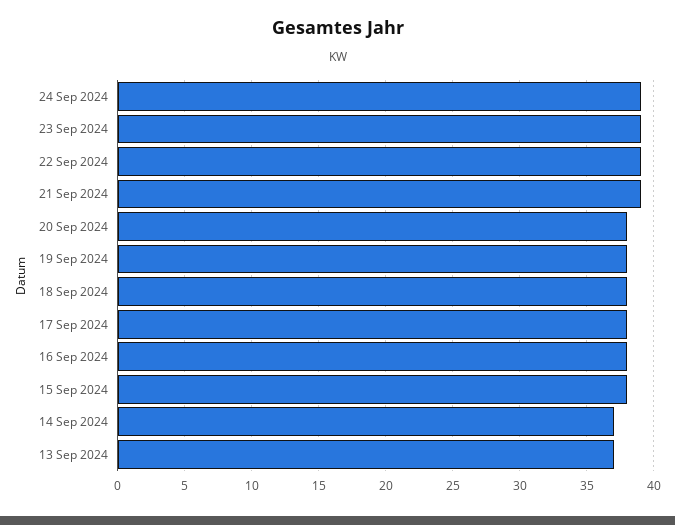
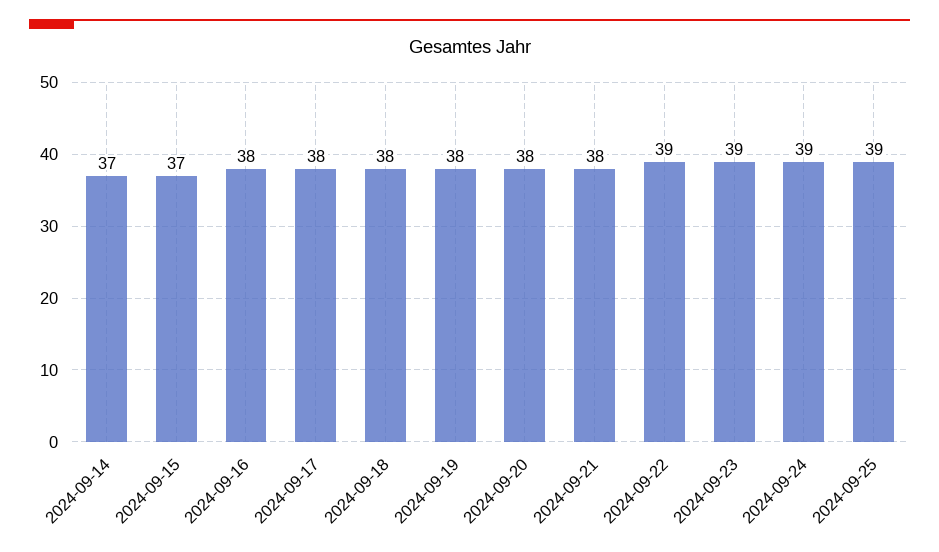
21 Sep 2024: 39 -> 38
15 Sep 2024: 38 -> 37
13 Sep 2024: 37 -> none
2024-09-25: none -> 39

